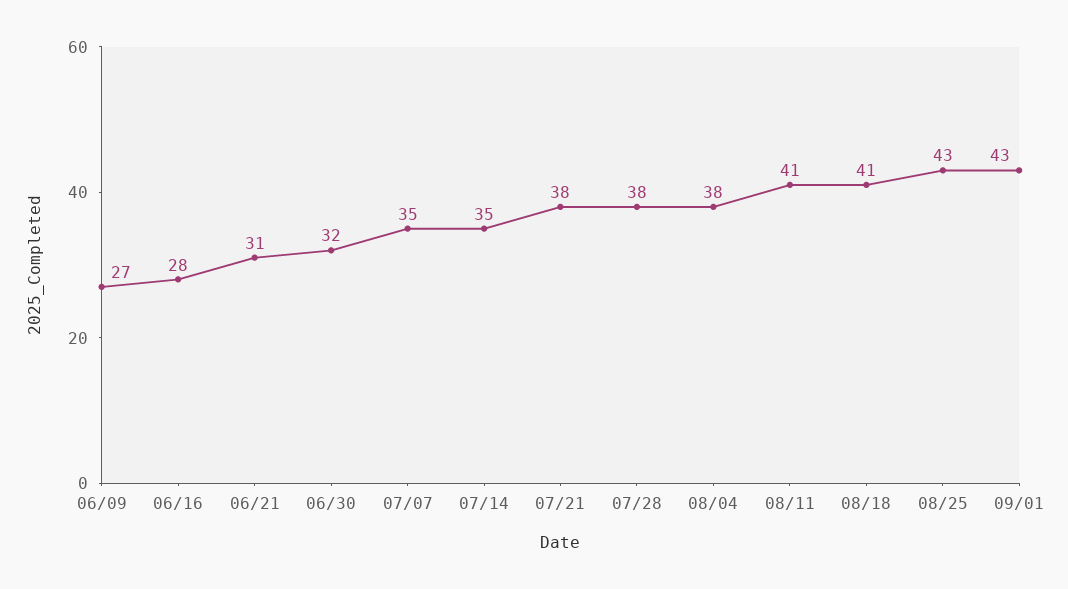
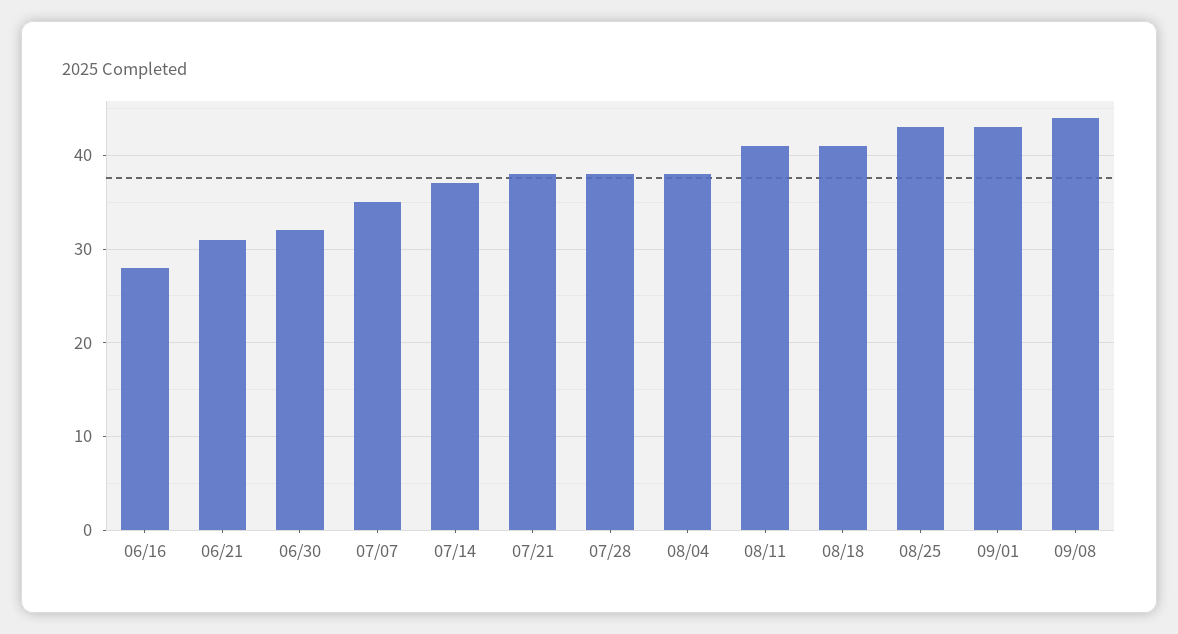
06/09: 27 -> none
07/14: 35 -> 37
09/08: none -> 44

